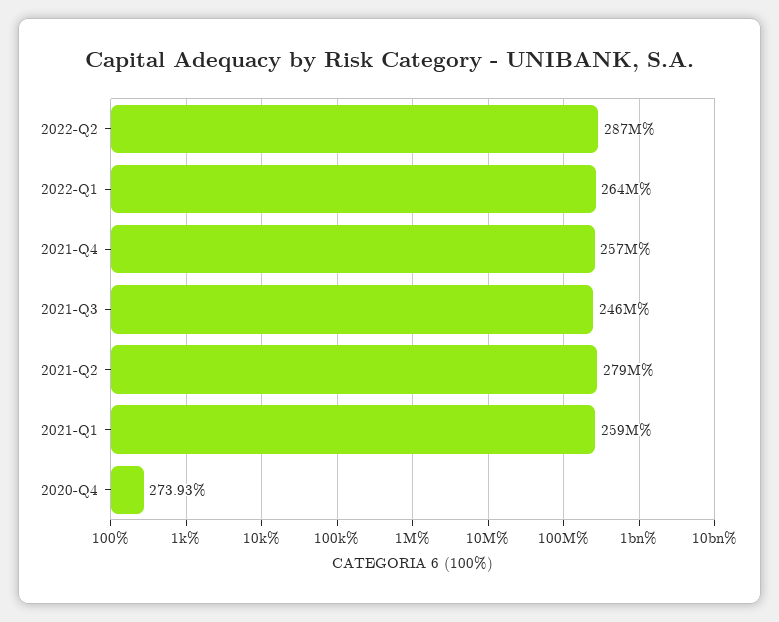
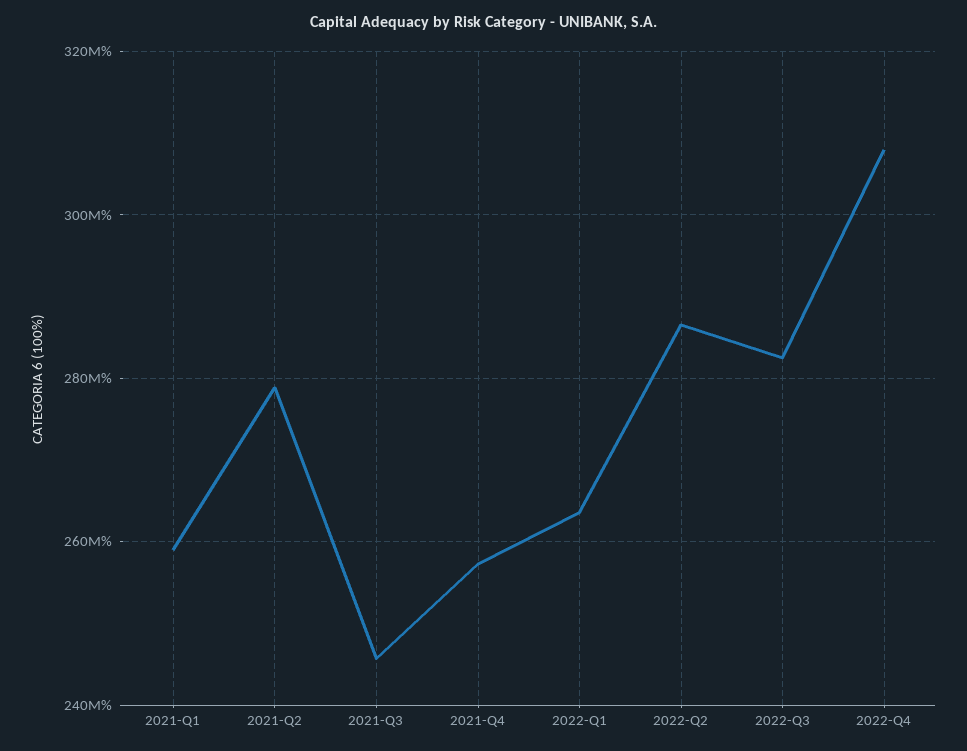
2020-Q4: 273.93 -> none
2022-Q3: none -> 282000000
2022-Q4: none -> 308000000

